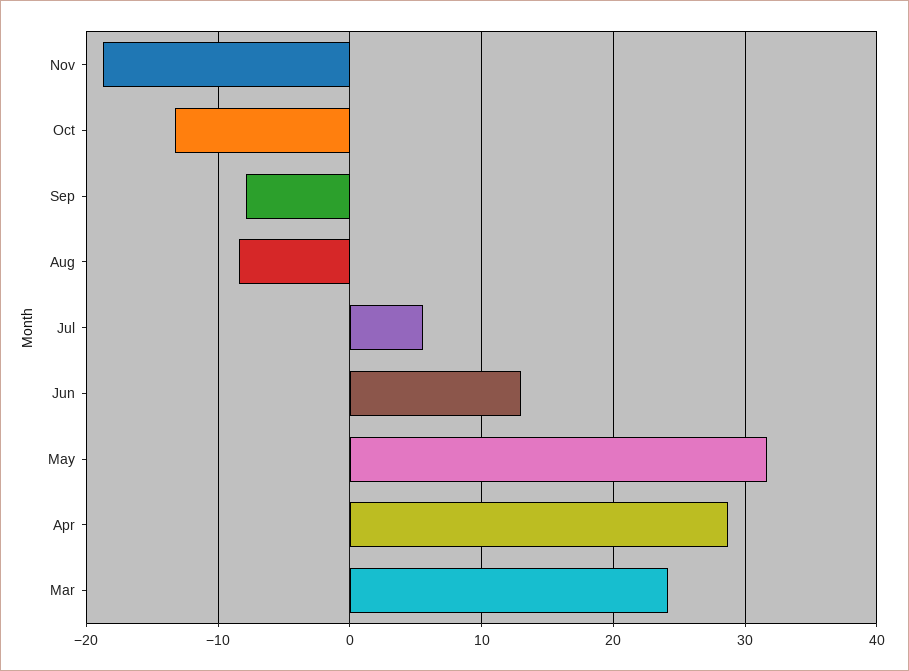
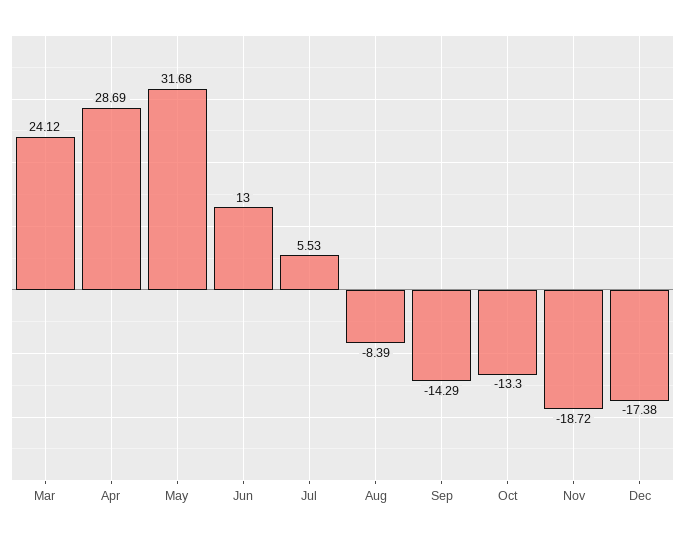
Sep: -8 -> -14.29
Dec: none -> -17.38

